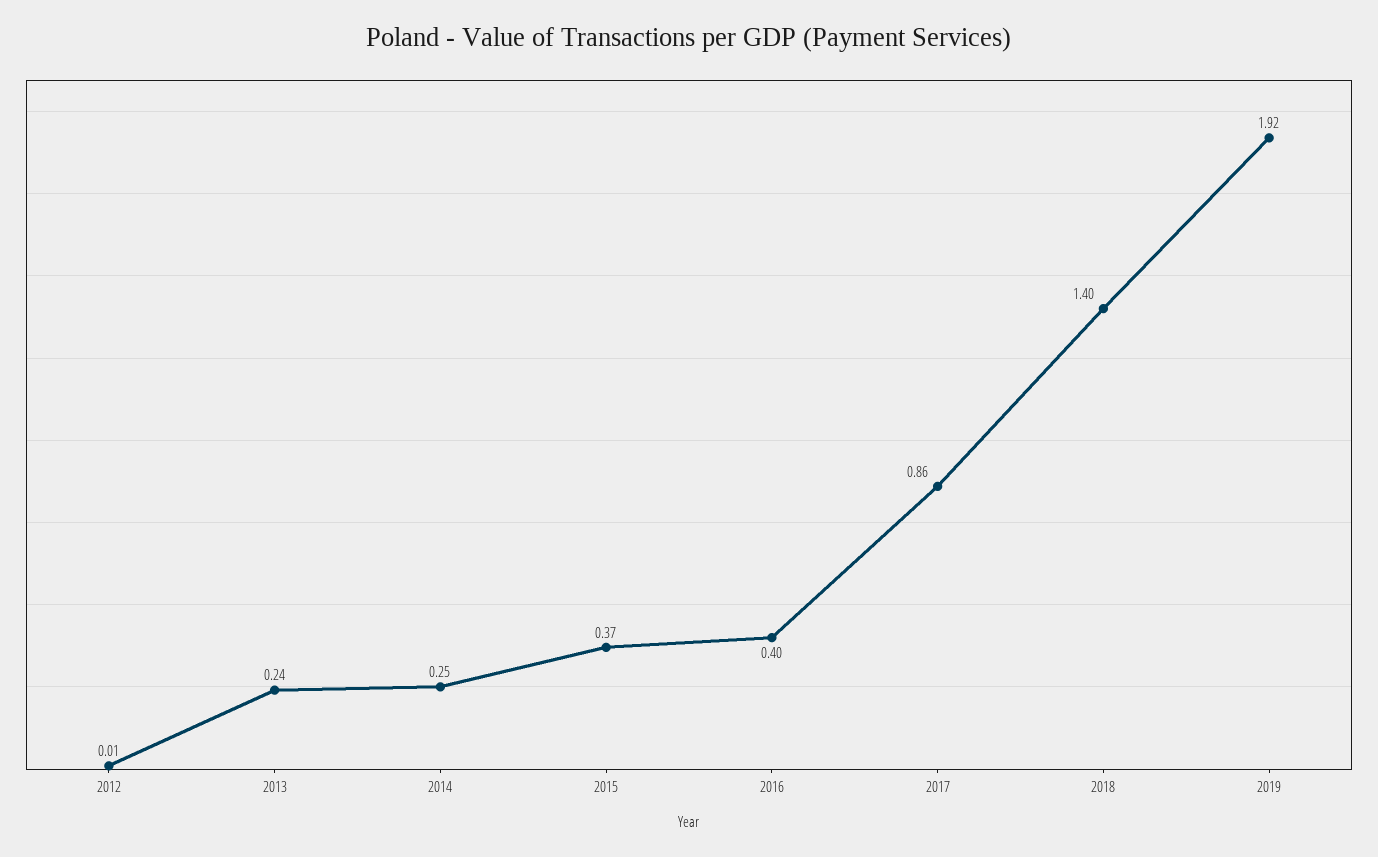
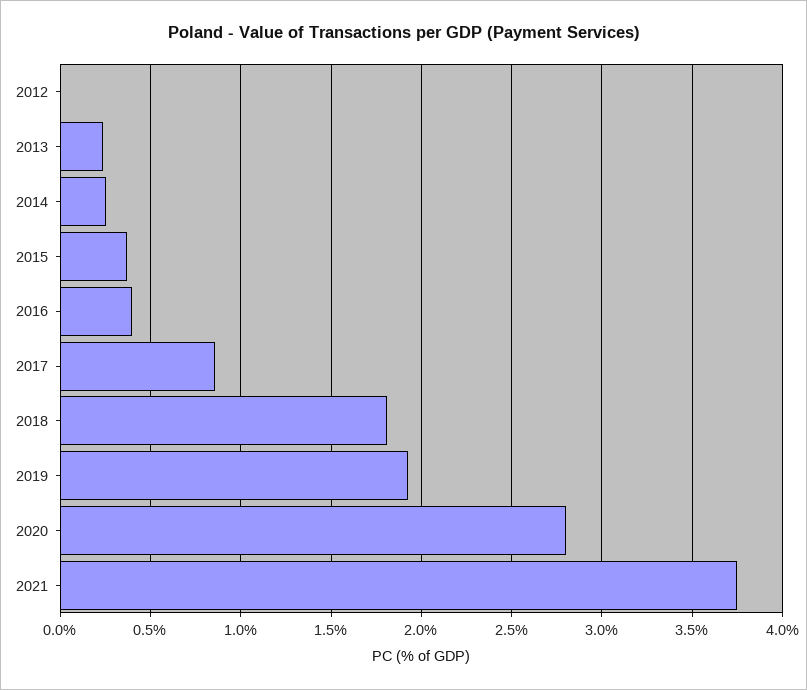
2018: 1.4 -> 1.8
2020: none -> 2.8
2021: none -> 3.75

